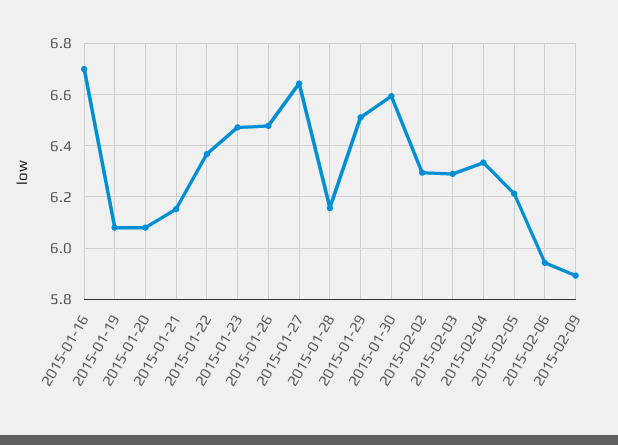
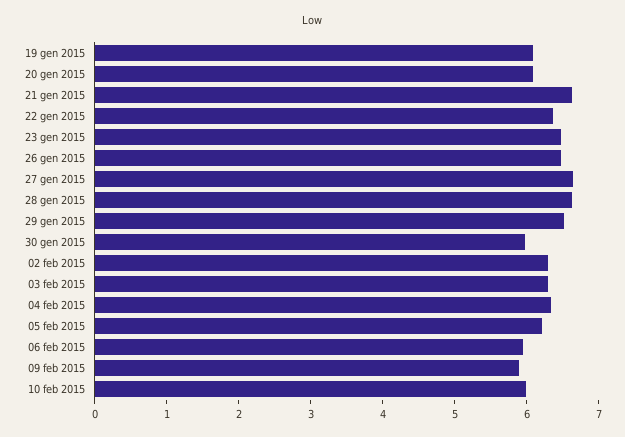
2015-01-16: 6.7 -> none
2015-01-21: 6.15 -> 6.6
2015-01-28: 6.15 -> 6.6
2015-01-30: 6.6 -> 6
10 feb 2015: none -> 6

